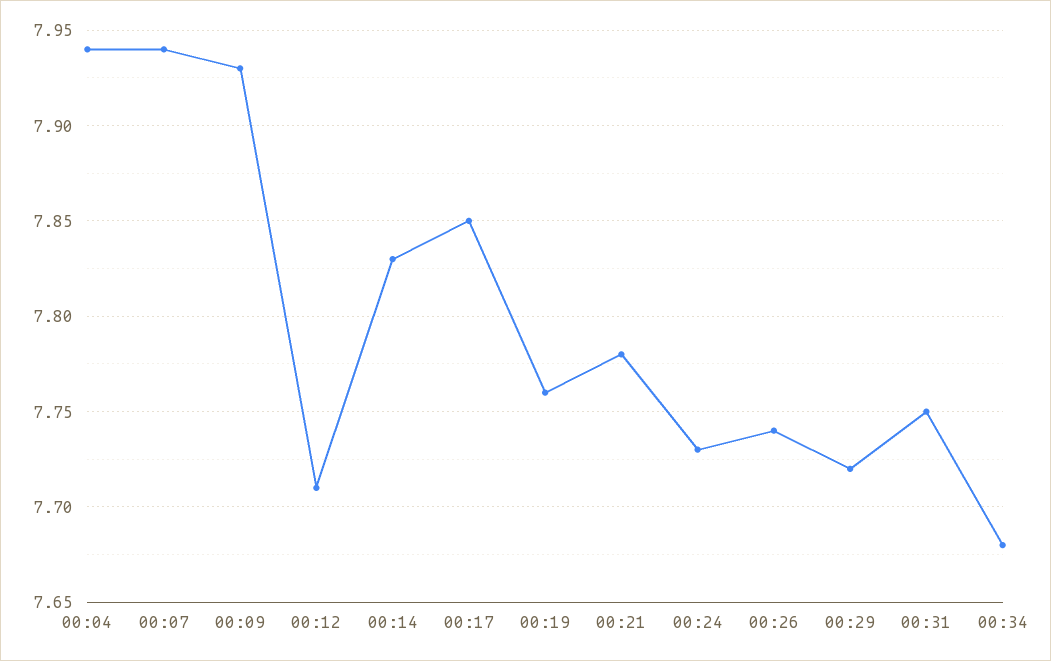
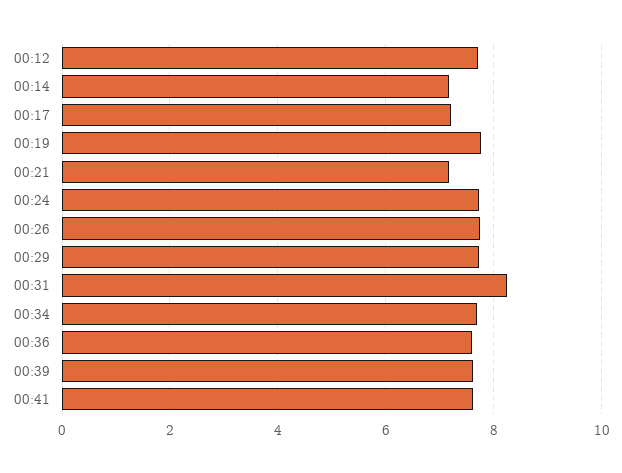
00:04: 7.94 -> none
00:07: 7.94 -> none
00:09: 7.93 -> none
00:14: 7.83 -> 7.2
00:17: 7.85 -> 7.2
00:21: 7.78 -> 7.2
00:31: 7.75 -> 8.2
00:36: none -> 7.6
00:39: none -> 7.6
00:41: none -> 7.6

